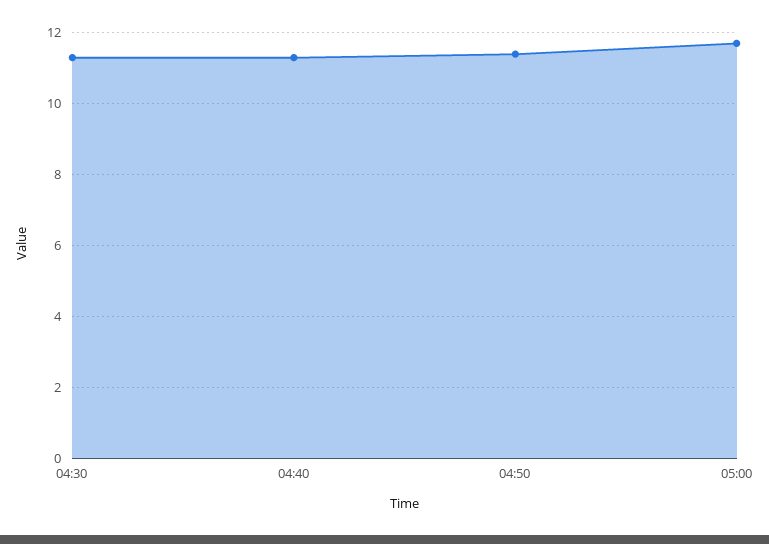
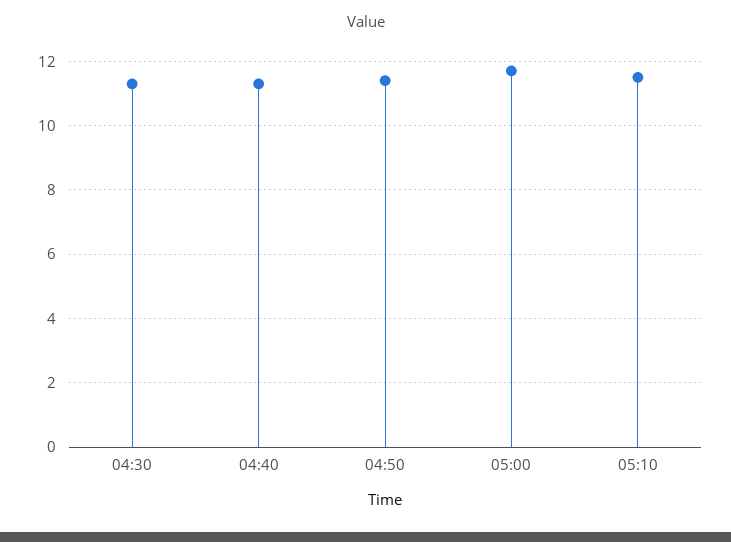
05:10: none -> 11.5

